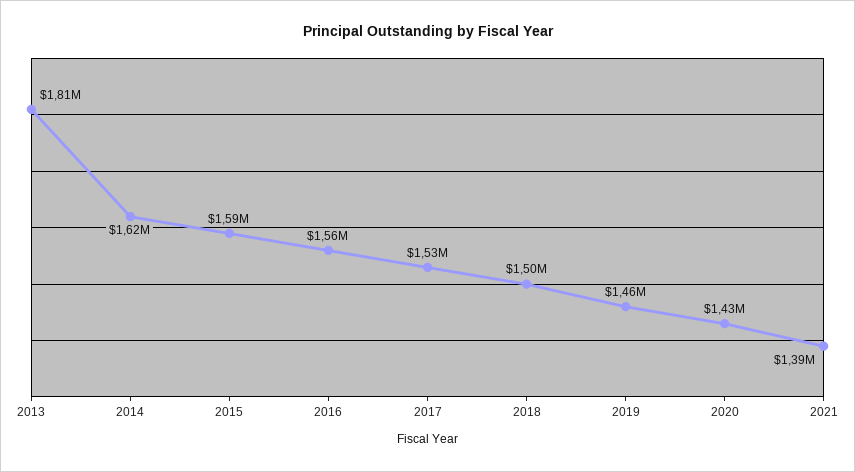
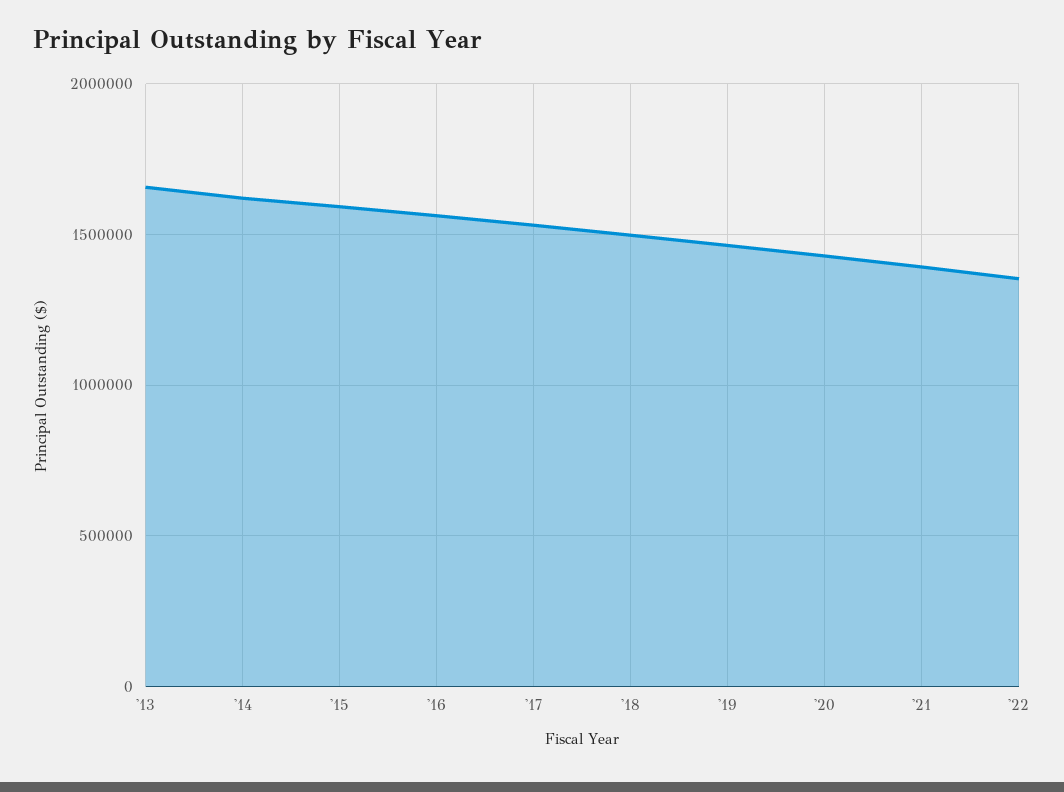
2013: 1810000 -> 1650000
'22: none -> 1350000

